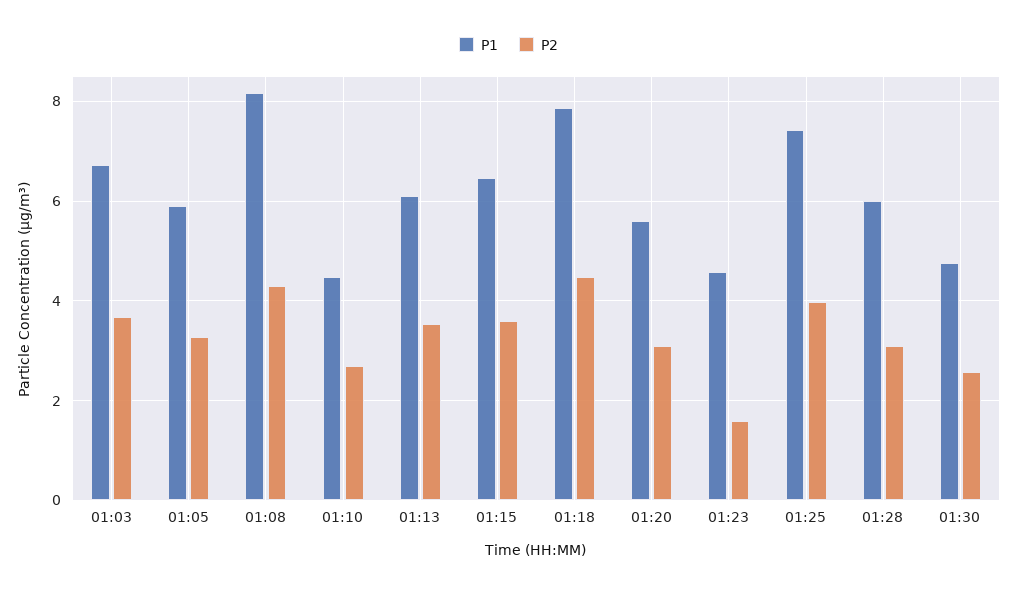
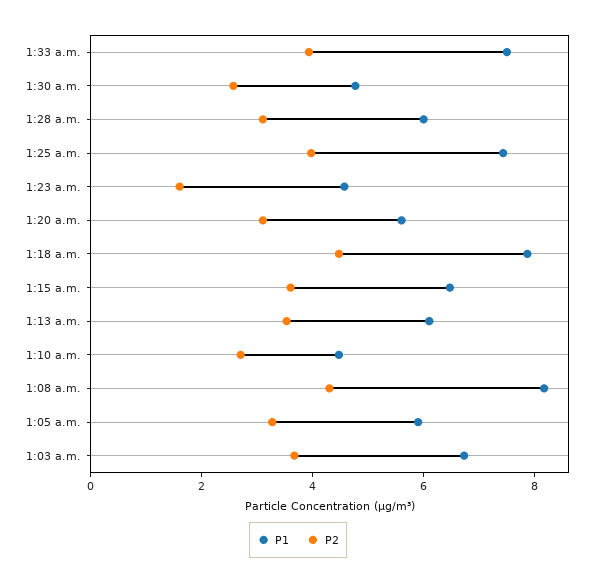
P1, 1:33 a.m.: none -> 7.5
P2, 1:33 a.m.: none -> 4

